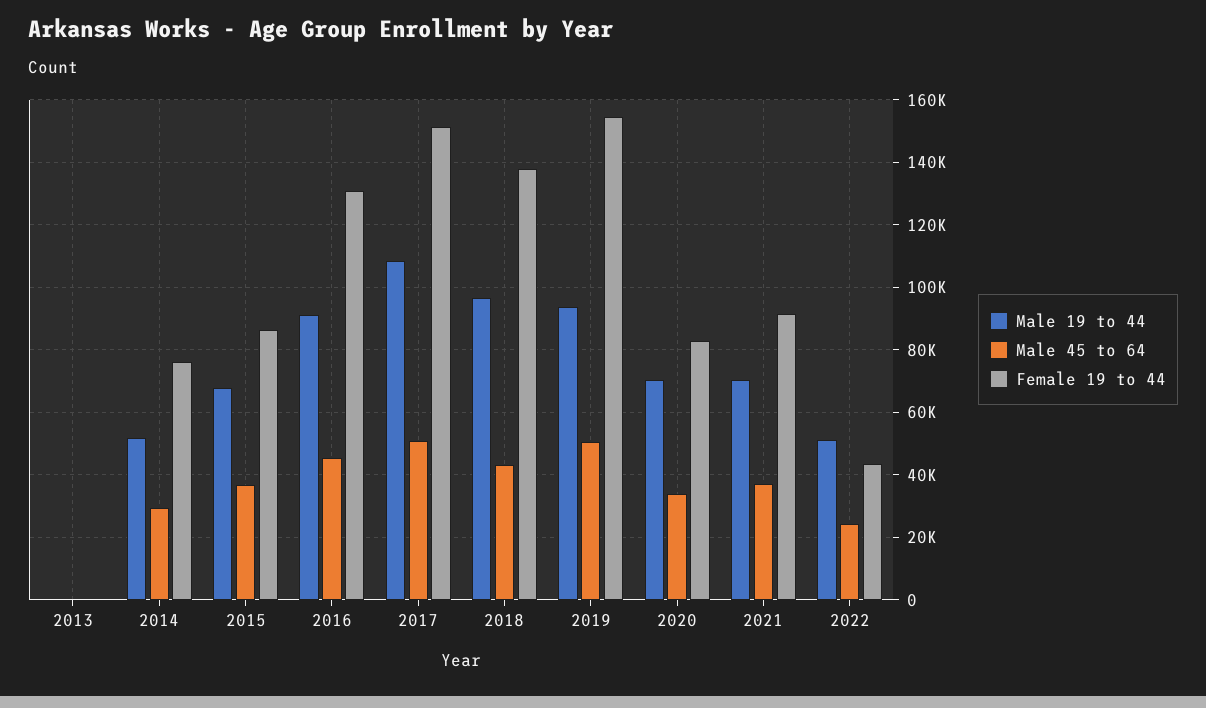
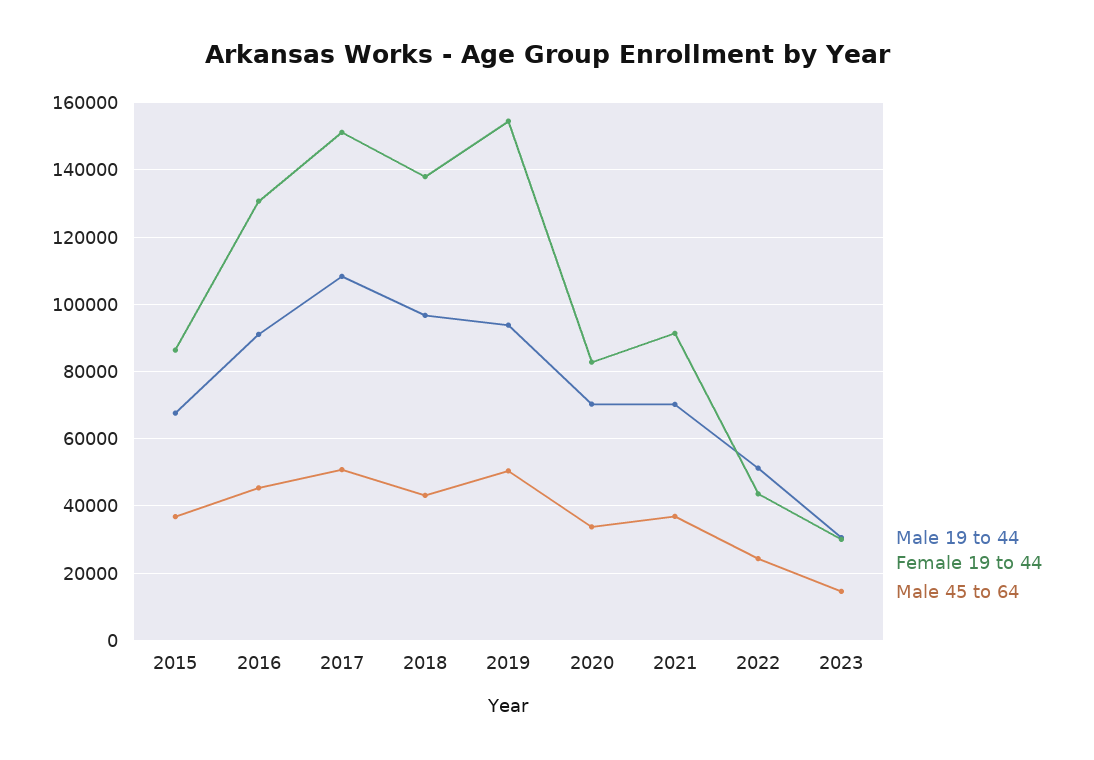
Male 19 to 44, 2013: 0 -> none
Male 45 to 64, 2013: 0 -> none
Female 19 to 44, 2013: 0 -> none
Male 19 to 44, 2014: 52000 -> none
Male 45 to 64, 2014: 30000 -> none
Female 19 to 44, 2014: 76000 -> none
Male 19 to 44, 2023: none -> 30000
Female 19 to 44, 2023: none -> 30000
Male 45 to 64, 2023: none -> 14000

